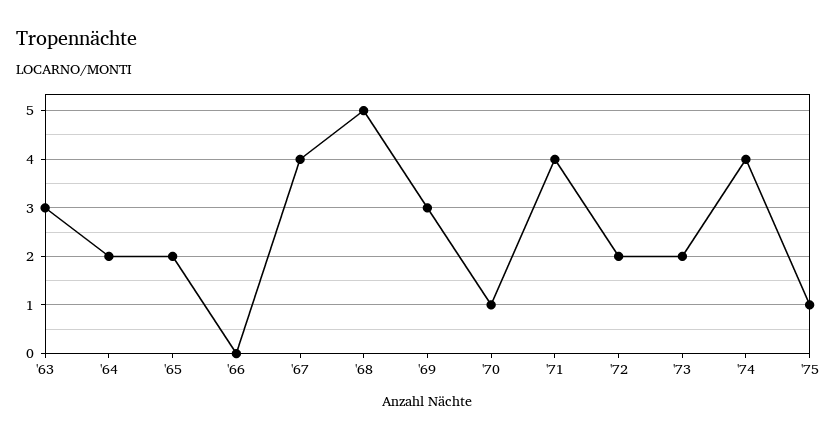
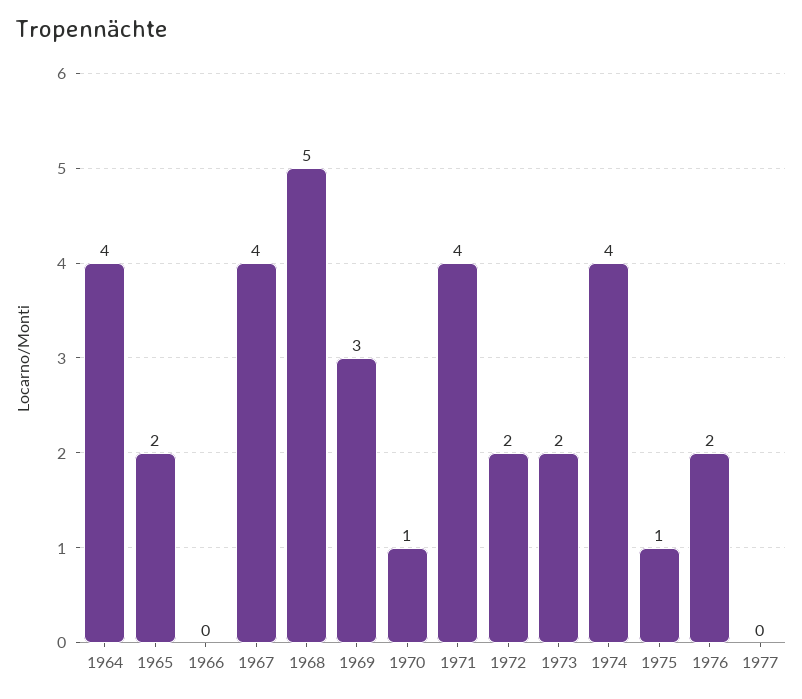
'63: 3 -> none
'64: 2 -> 4
1976: none -> 2
1977: none -> 0

